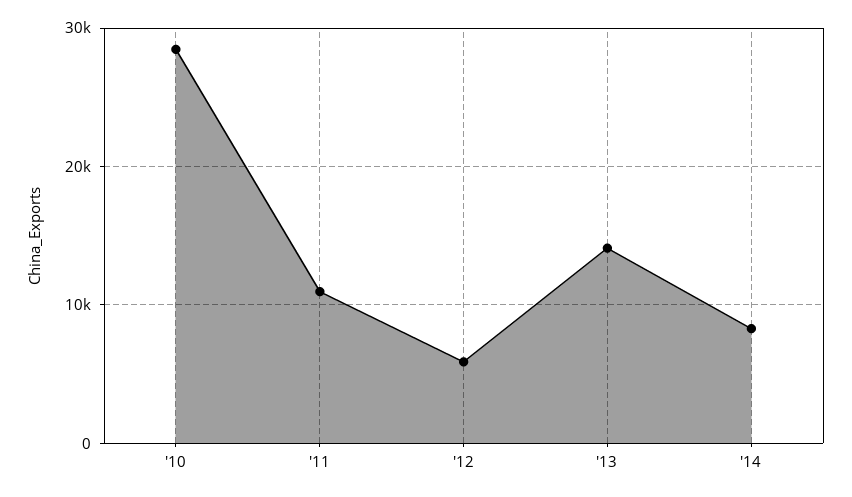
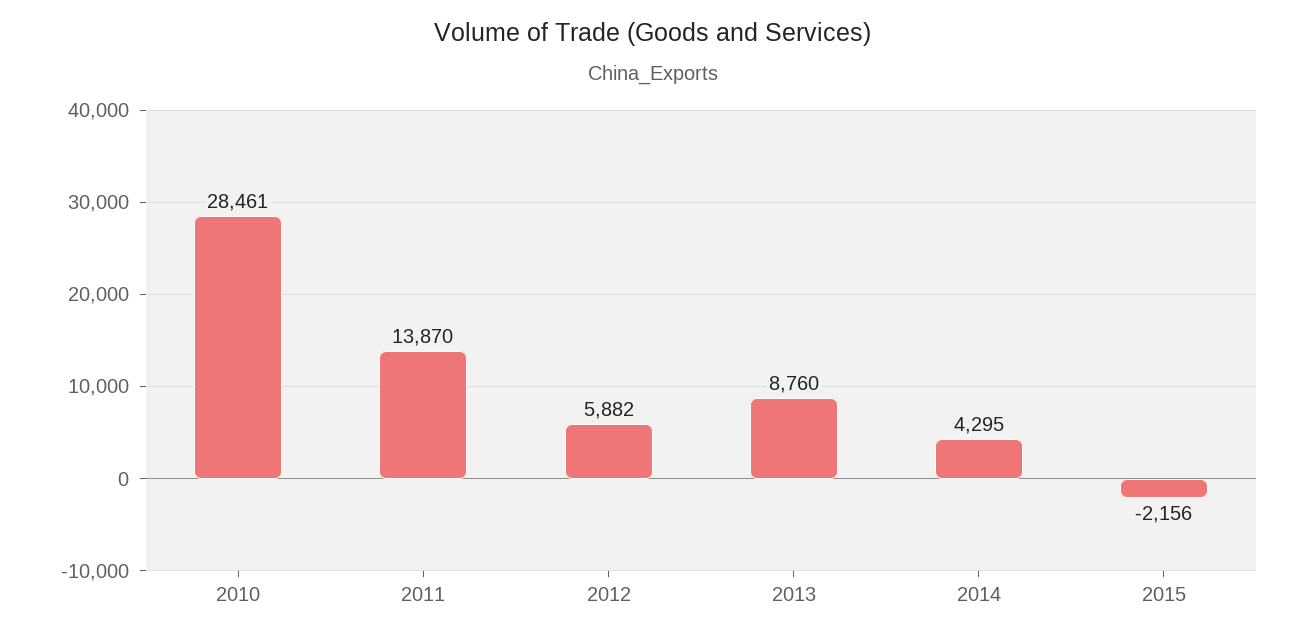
'11: 11000 -> 13870
'13: 14000 -> 8760
'14: 8000 -> 4295
2015: none -> -2156

